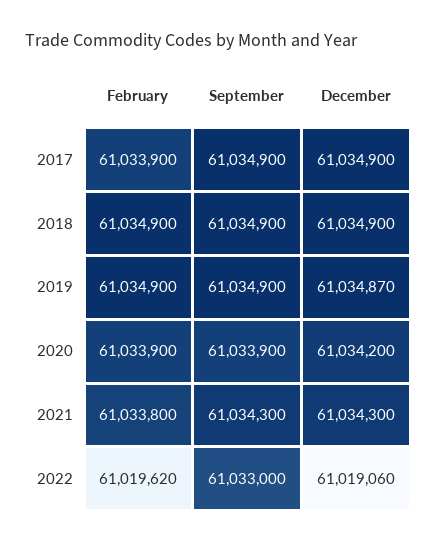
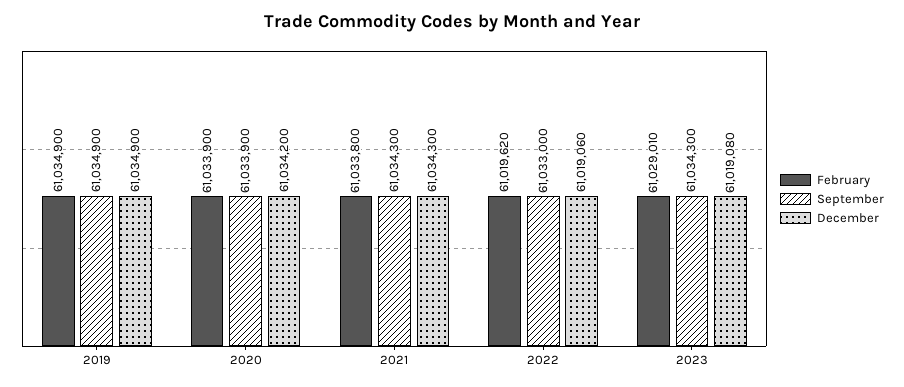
February, 2017: 61033900 -> none
September, 2017: 61034900 -> none
December, 2017: 61034900 -> none
February, 2018: 61034900 -> none
September, 2018: 61034900 -> none
December, 2018: 61034900 -> none
December, 2019: 61034870 -> 61034900
February, 2023: none -> 61029010
September, 2023: none -> 61034300
December, 2023: none -> 61019080

